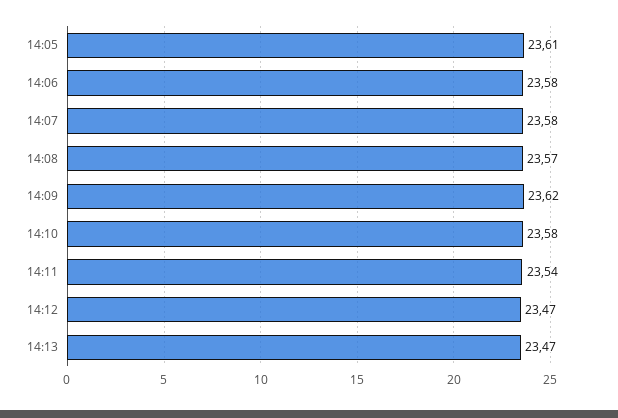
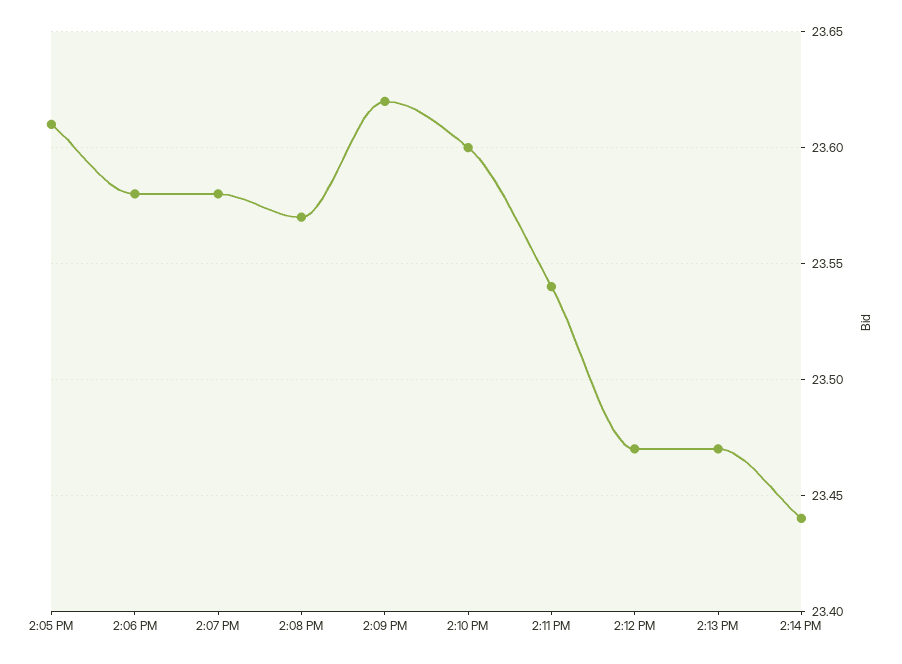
14:10: 23.58 -> 23.6
2:14 PM: none -> 23.44

